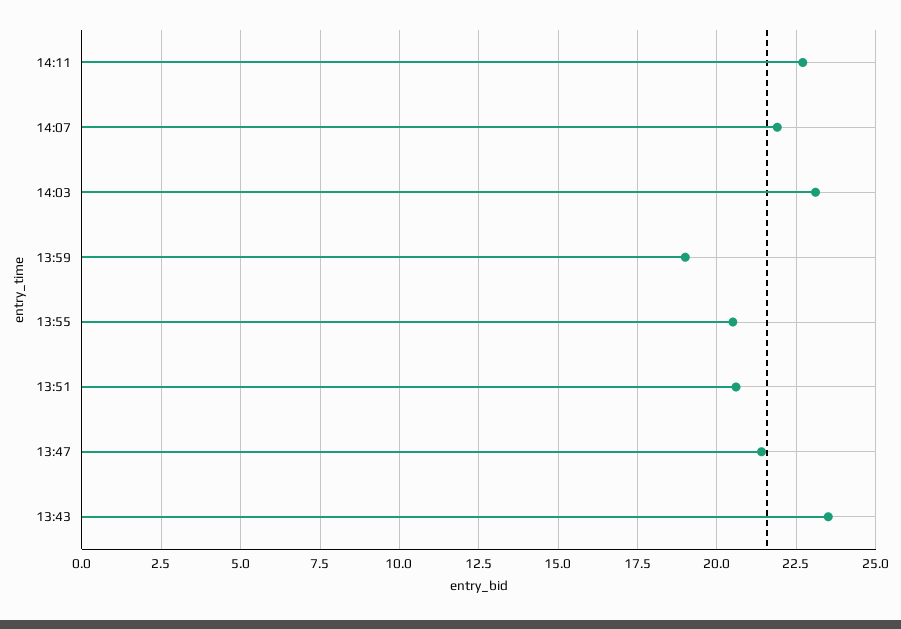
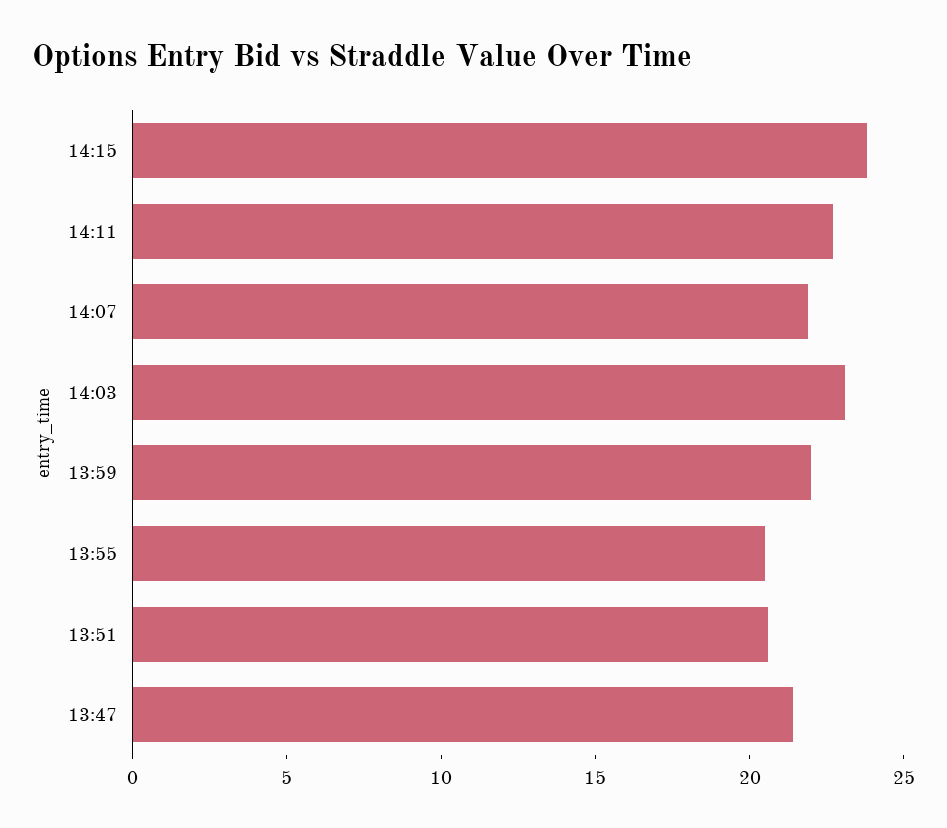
13:59: 19 -> 22
13:43: 23.5 -> none
14:15: none -> 24

